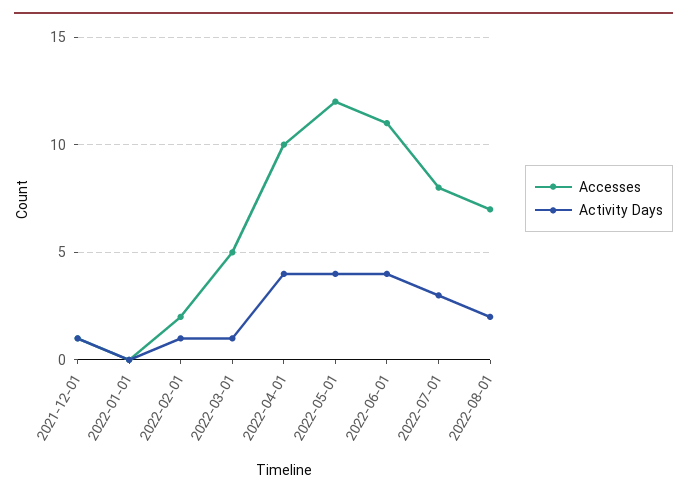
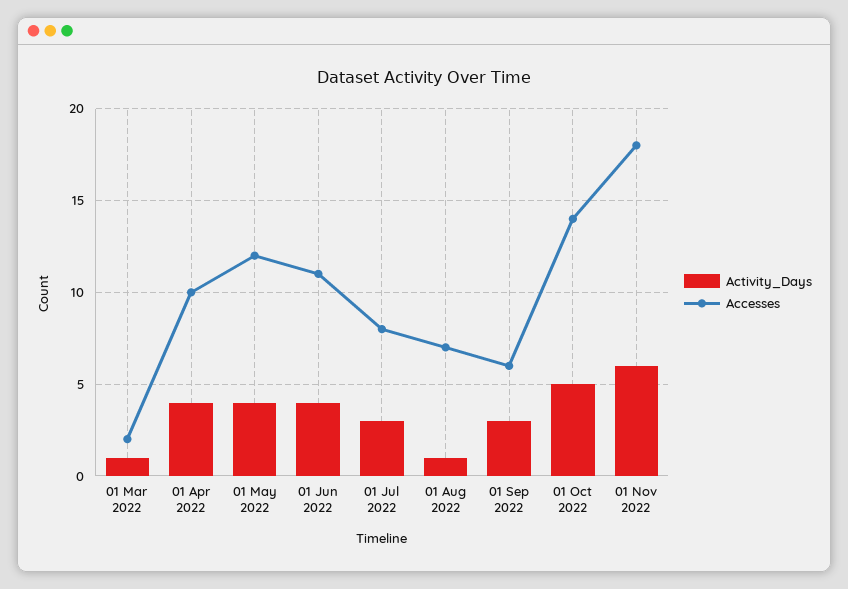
Accesses, 2021-12-01: 1 -> none
Activity Days, 2021-12-01: 1 -> none
Accesses, 2022-01-01: 0 -> none
Activity Days, 2022-01-01: 0 -> none
Accesses, 2022-02-01: 2 -> none
Activity Days, 2022-02-01: 1 -> none
Accesses, 2022-03-01: 5 -> 2
Activity Days, 2022-08-01: 2 -> 1
Activity Days, 01 Sep 2022: none -> 3
Accesses, 01 Sep 2022: none -> 6
Activity Days, 01 Oct 2022: none -> 5
Accesses, 01 Oct 2022: none -> 14
Activity Days, 01 Nov 2022: none -> 6
Accesses, 01 Nov 2022: none -> 18

